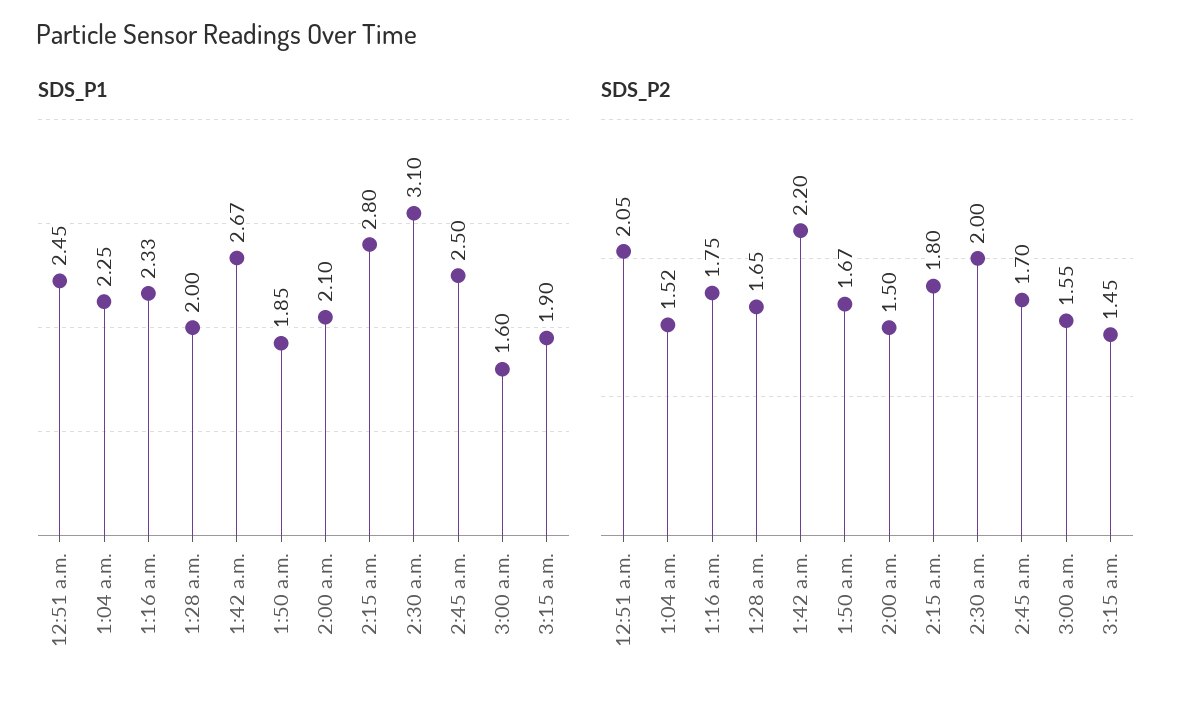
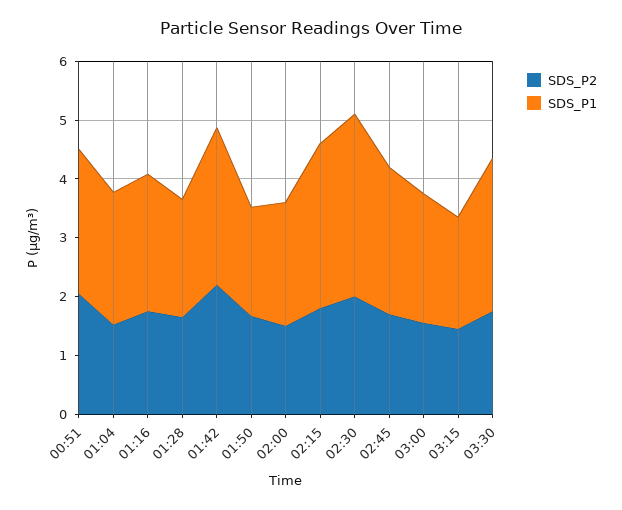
SDS_P1, 3:00 a.m.: 1.6 -> 2.2
SDS_P2, 03:30: none -> 1.8
SDS_P1, 03:30: none -> 2.6

